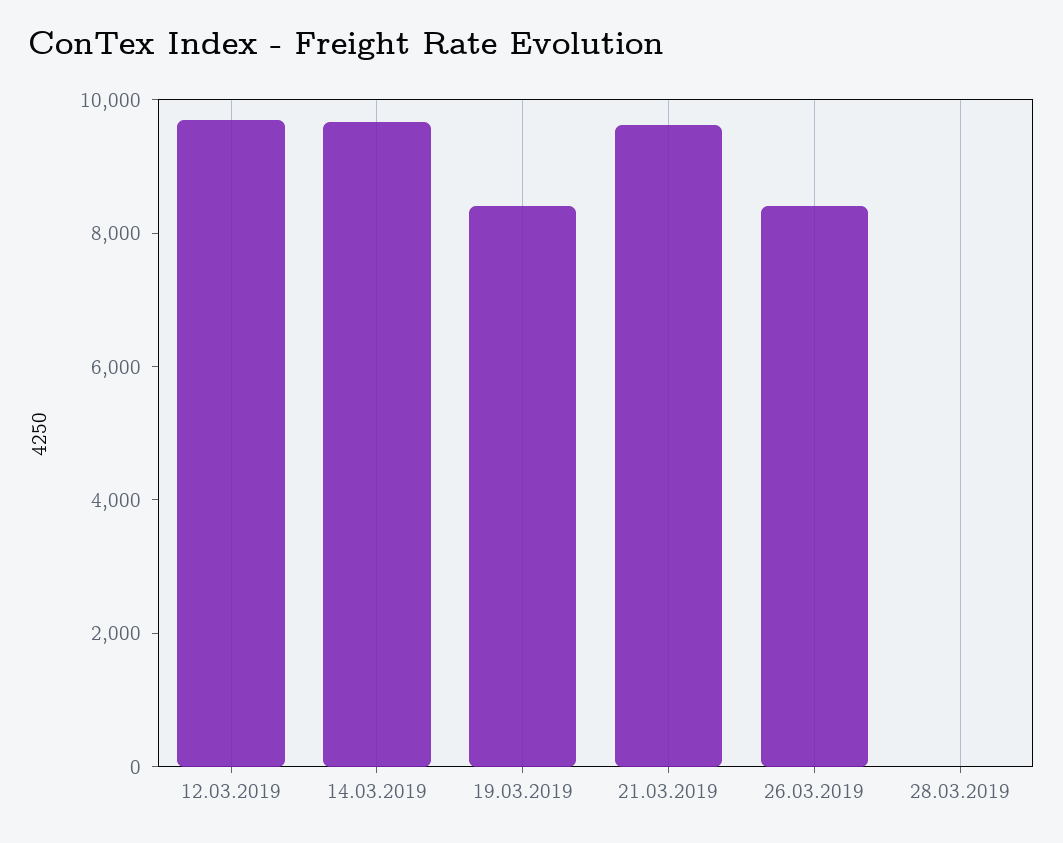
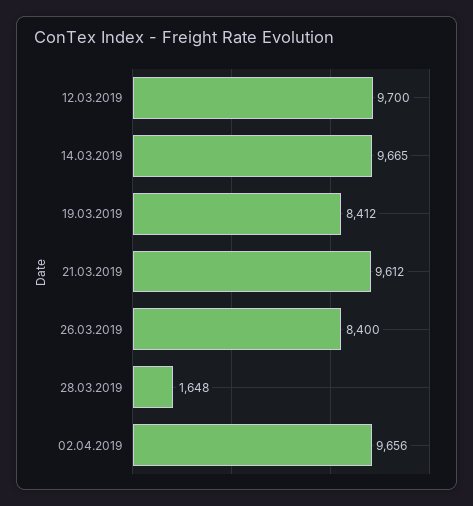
28.03.2019: 0 -> 1648
02.04.2019: none -> 9656

